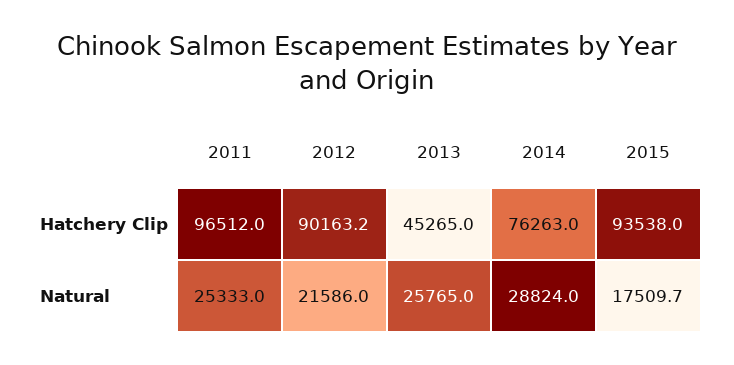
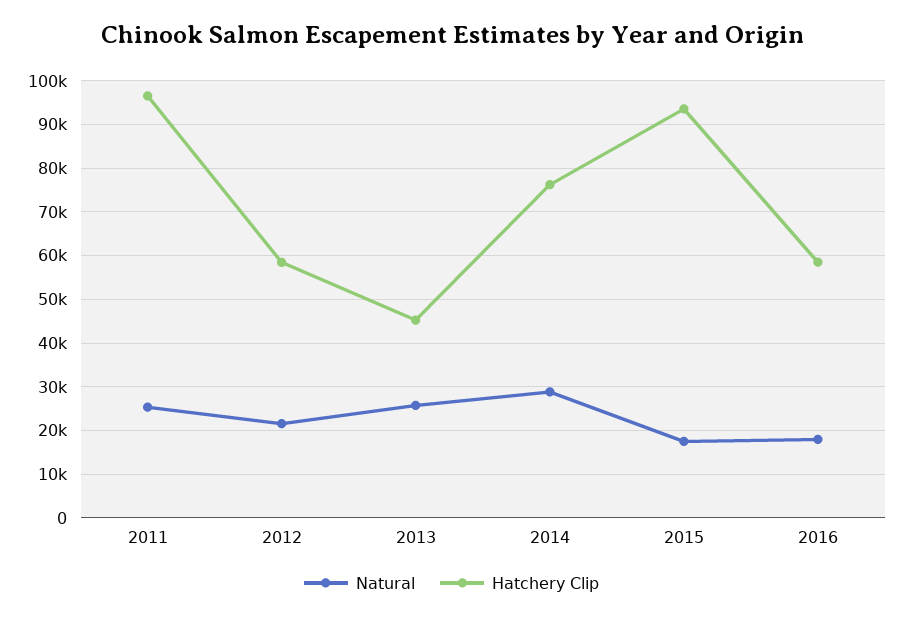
Hatchery Clip, 2012: 90163.2 -> 58000
Natural, 2016: none -> 18000
Hatchery Clip, 2016: none -> 58000

